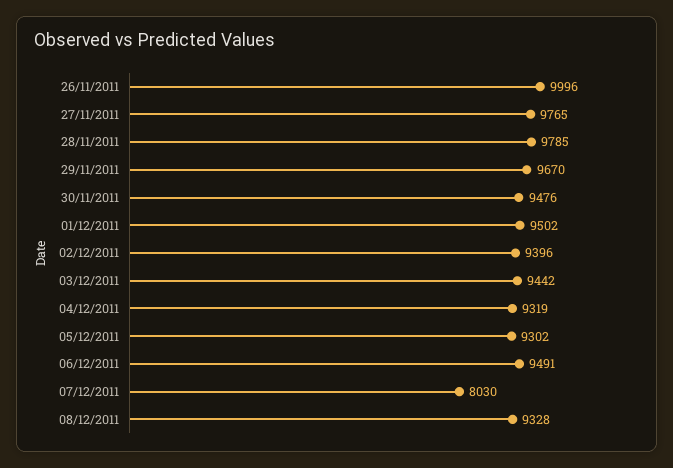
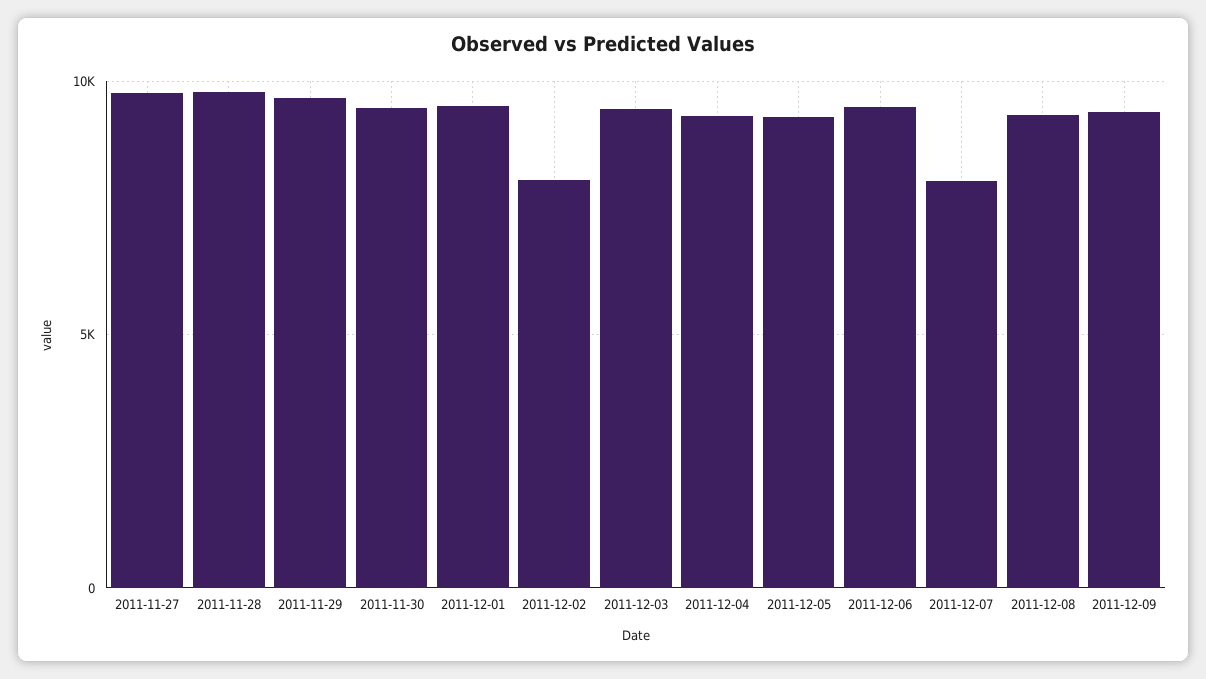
26/11/2011: 9996 -> none
02/12/2011: 9396 -> 8000
2011-12-09: none -> 9500

